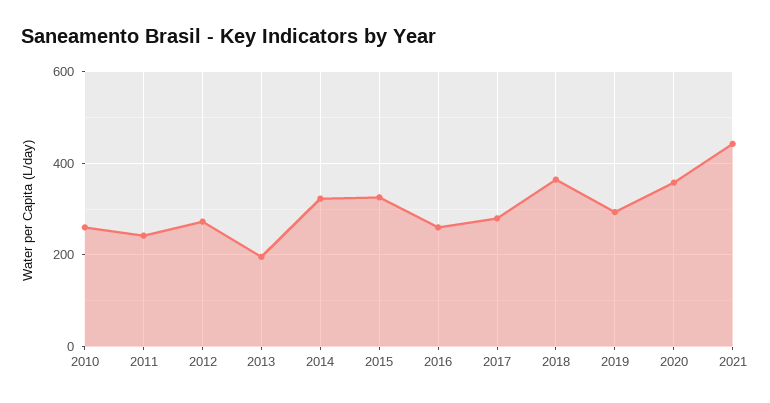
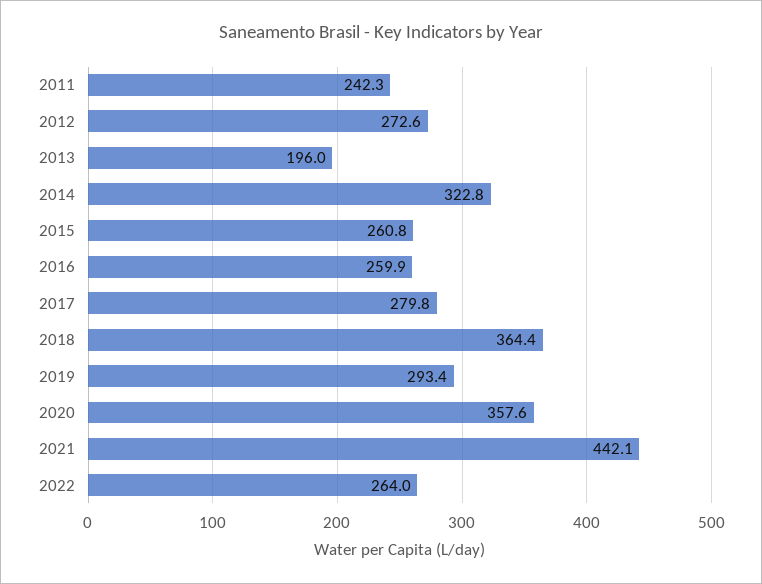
2010: 260 -> none
2015: 320 -> 260.8
2022: none -> 264

